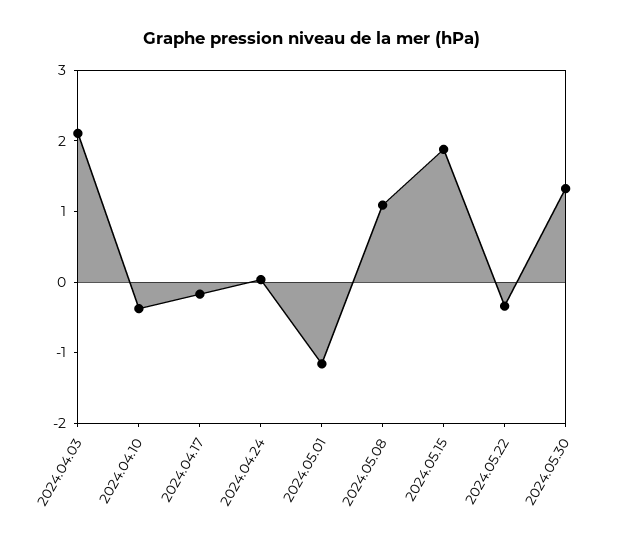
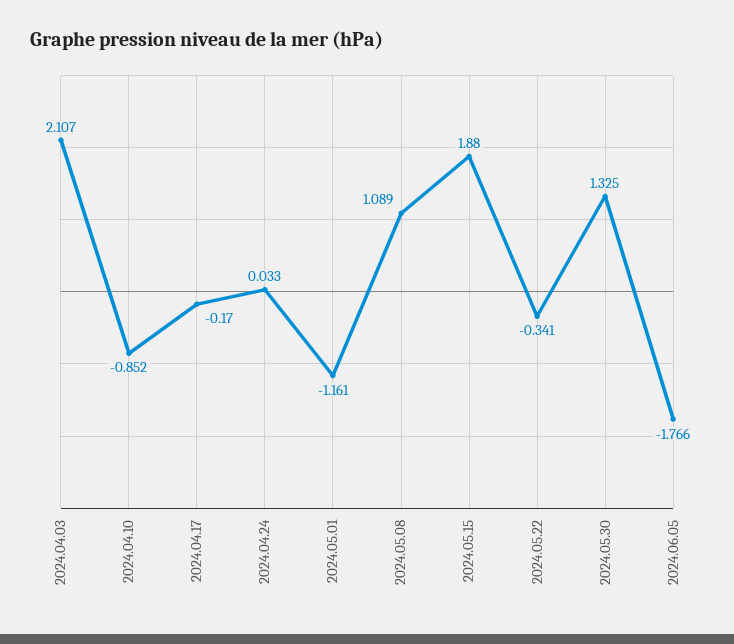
2024.04.10: -0.4 -> -0.852
2024.06.05: none -> -1.766

